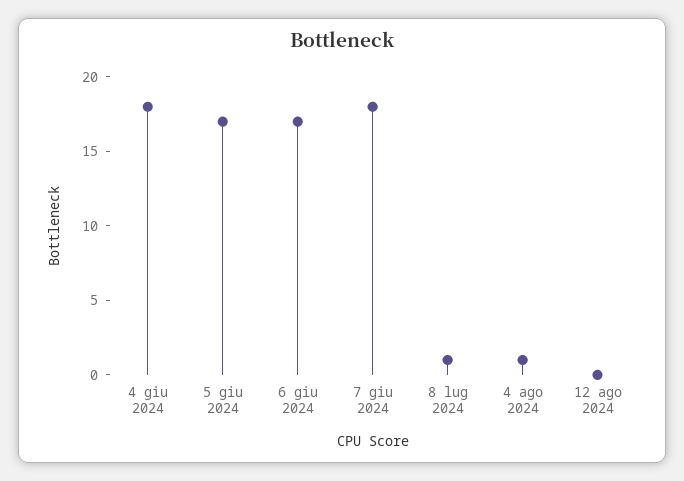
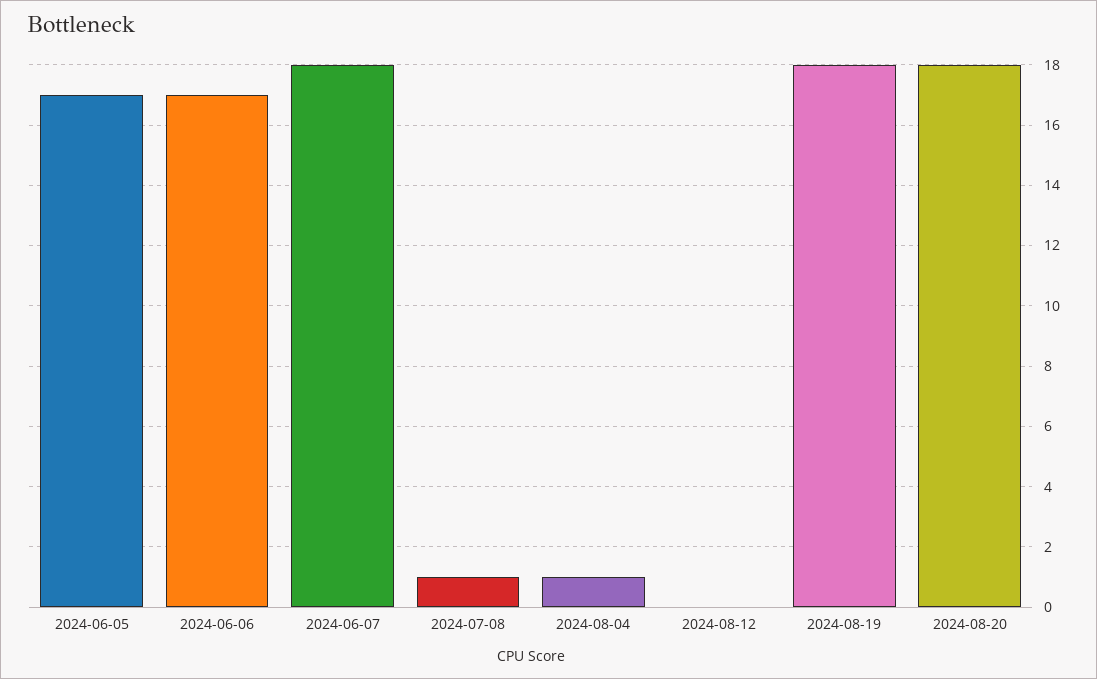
4 giu 2024: 18 -> none
2024-08-19: none -> 18
2024-08-20: none -> 18

